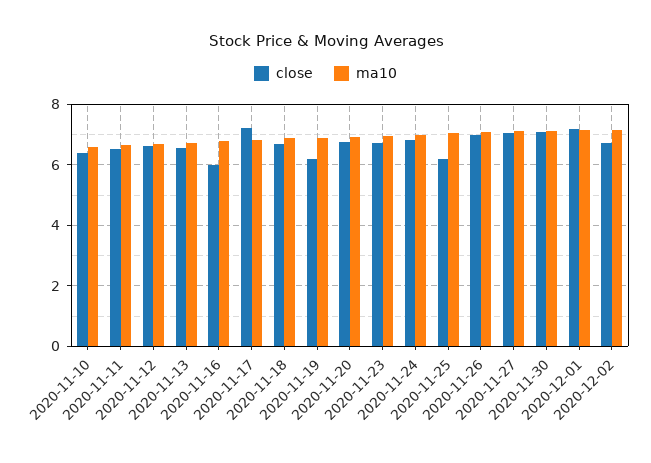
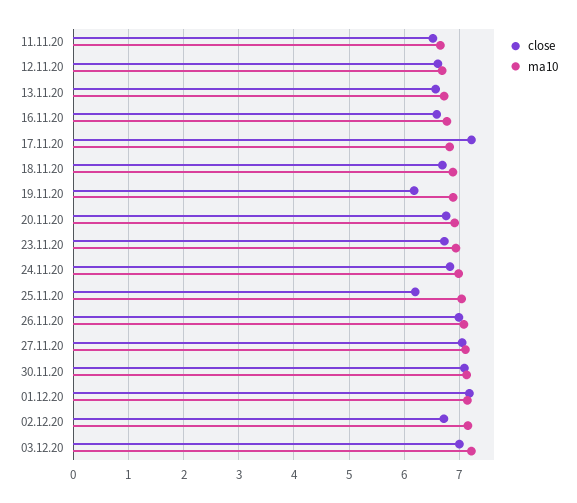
close, 2020-11-10: 6.4 -> none
ma10, 2020-11-10: 6.6 -> none
close, 2020-11-16: 6 -> 6.6
close, 03.12.20: none -> 7
ma10, 03.12.20: none -> 7.2

